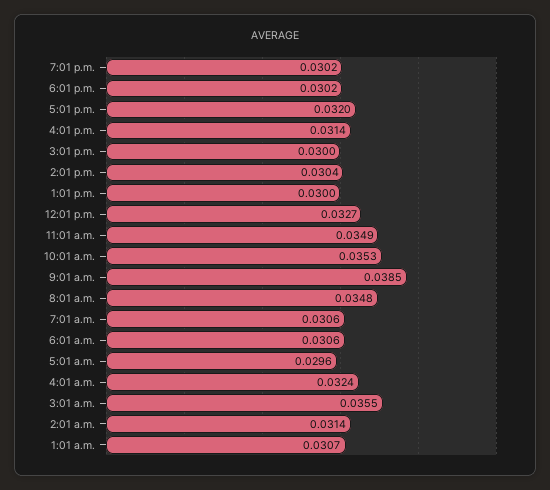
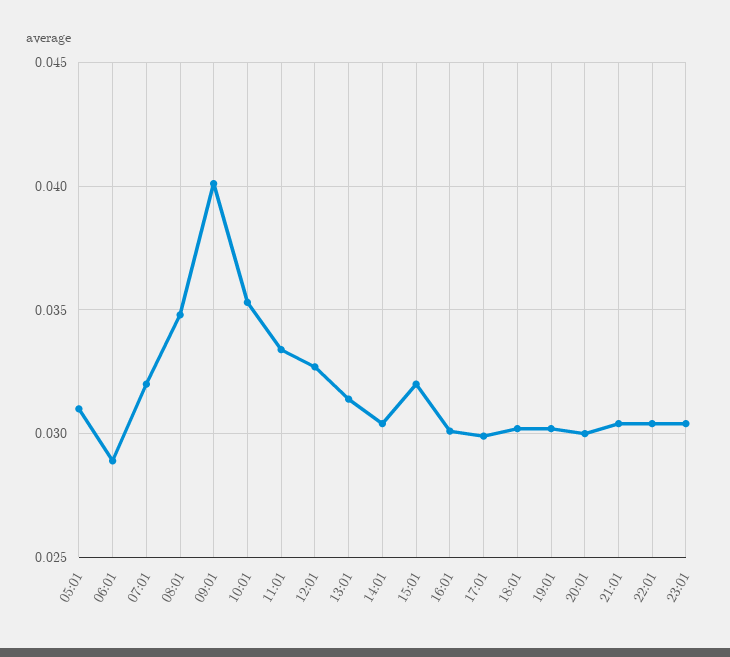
5:01 p.m.: 0.032 -> 0.03
4:01 p.m.: 0.0314 -> 0.03
3:01 p.m.: 0.03 -> 0.032
1:01 p.m.: 0.03 -> 0.0315
11:01 a.m.: 0.0349 -> 0.0335
9:01 a.m.: 0.0385 -> 0.04
7:01 a.m.: 0.0306 -> 0.032
6:01 a.m.: 0.0306 -> 0.029
5:01 a.m.: 0.0296 -> 0.031
4:01 a.m.: 0.0324 -> none
3:01 a.m.: 0.0355 -> none
2:01 a.m.: 0.0314 -> none
1:01 a.m.: 0.0307 -> none
20:01: none -> 0.03
21:01: none -> 0.0305
22:01: none -> 0.0305
23:01: none -> 0.0305

